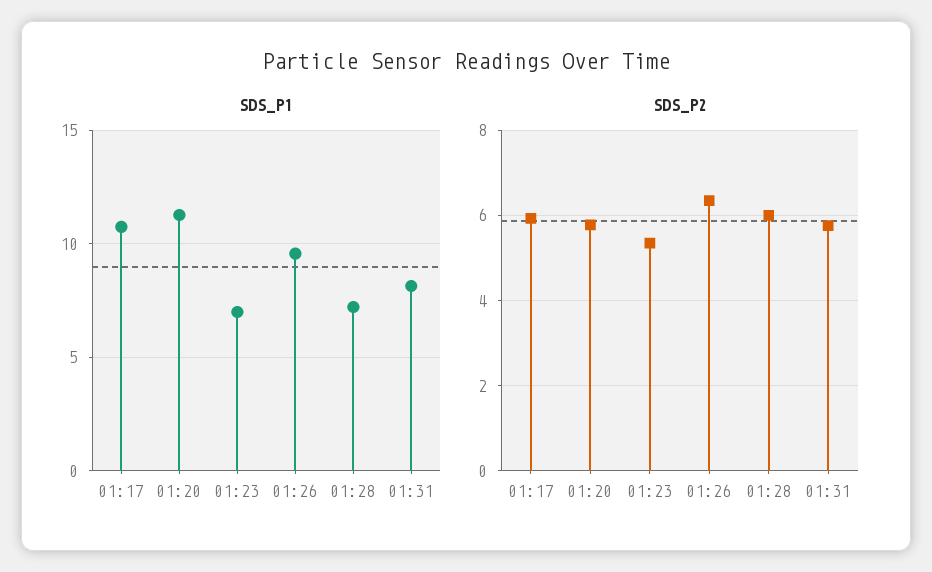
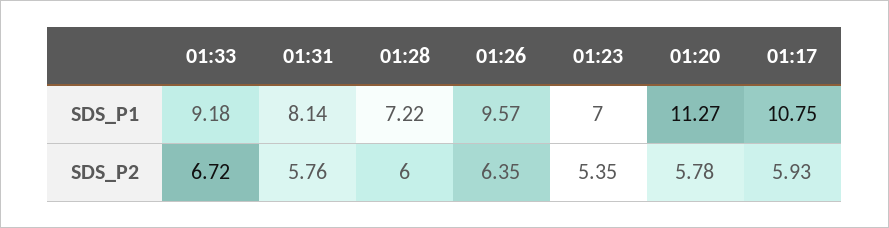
SDS_P1, 01:33: none -> 9.18
SDS_P2, 01:33: none -> 6.72

